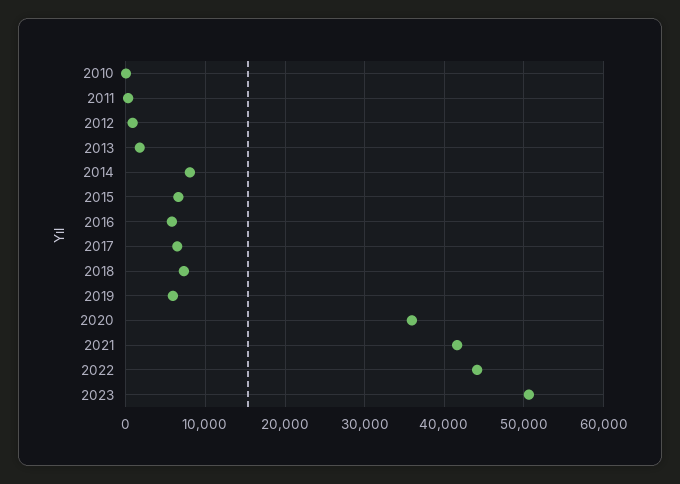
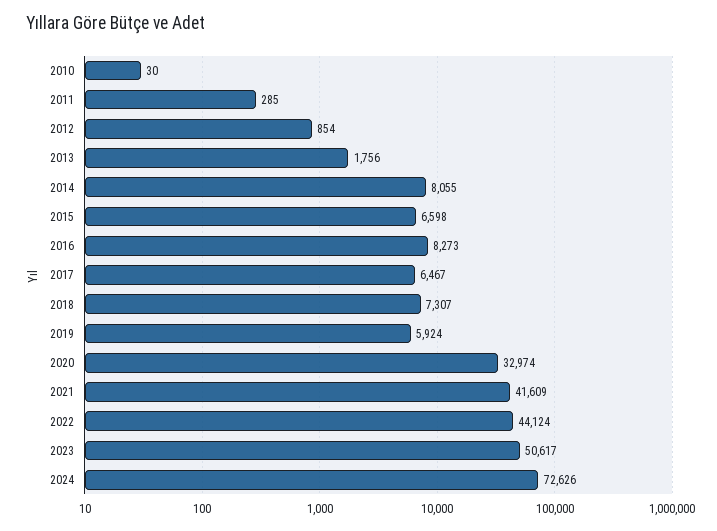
2016: 6000 -> 8273
2020: 36000 -> 32974
2024: none -> 72626

